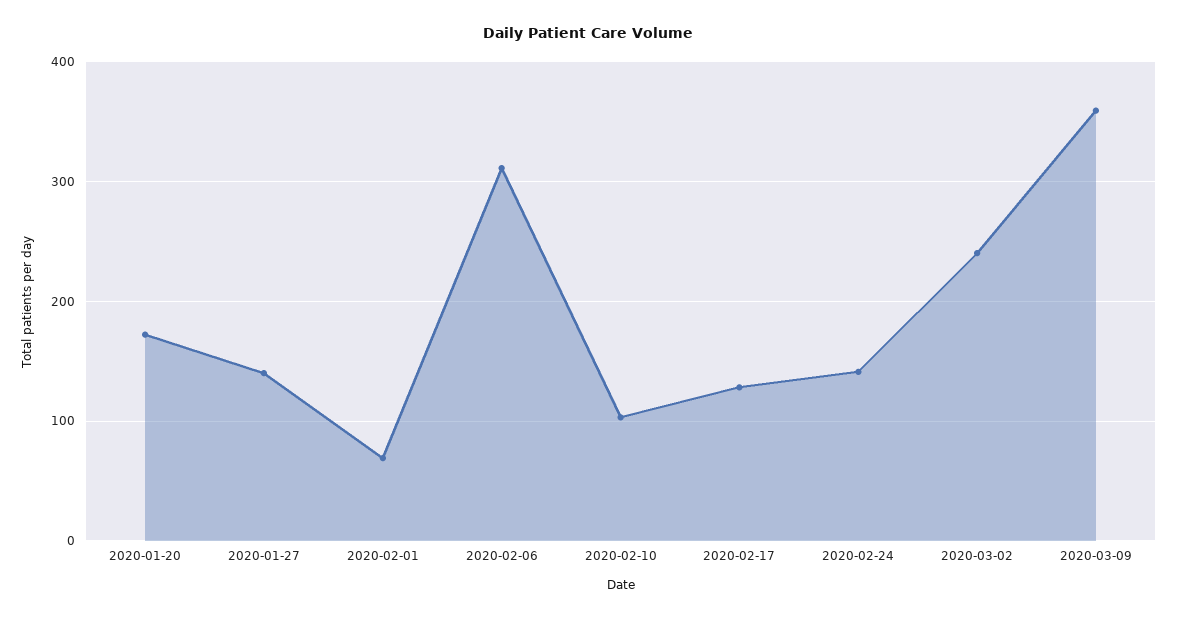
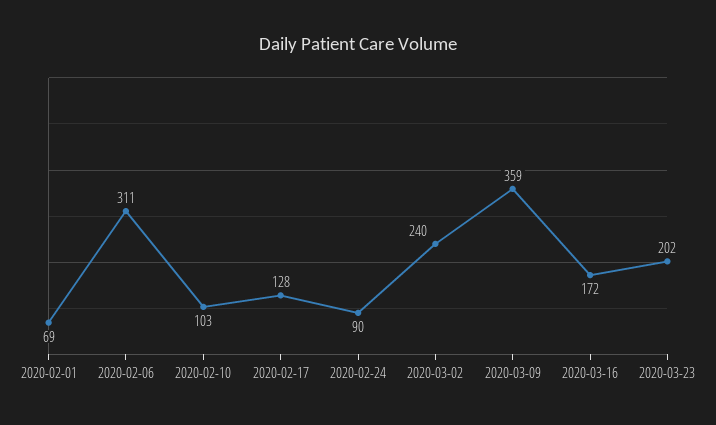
2020-01-20: 170 -> none
2020-01-27: 140 -> none
2020-02-24: 140 -> 90
2020-03-16: none -> 172
2020-03-23: none -> 202

